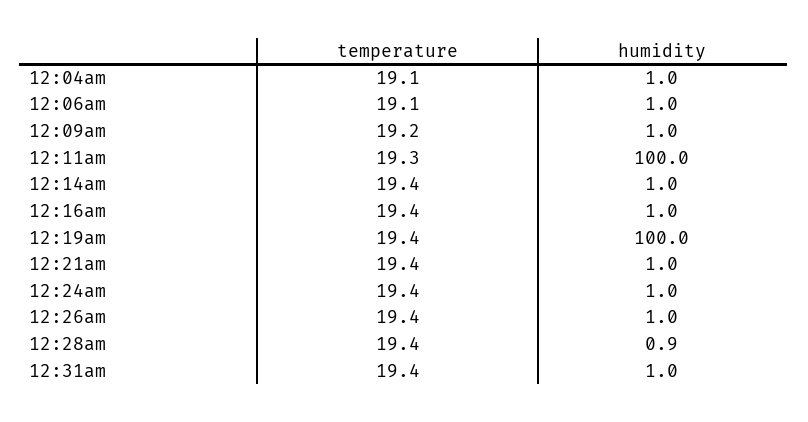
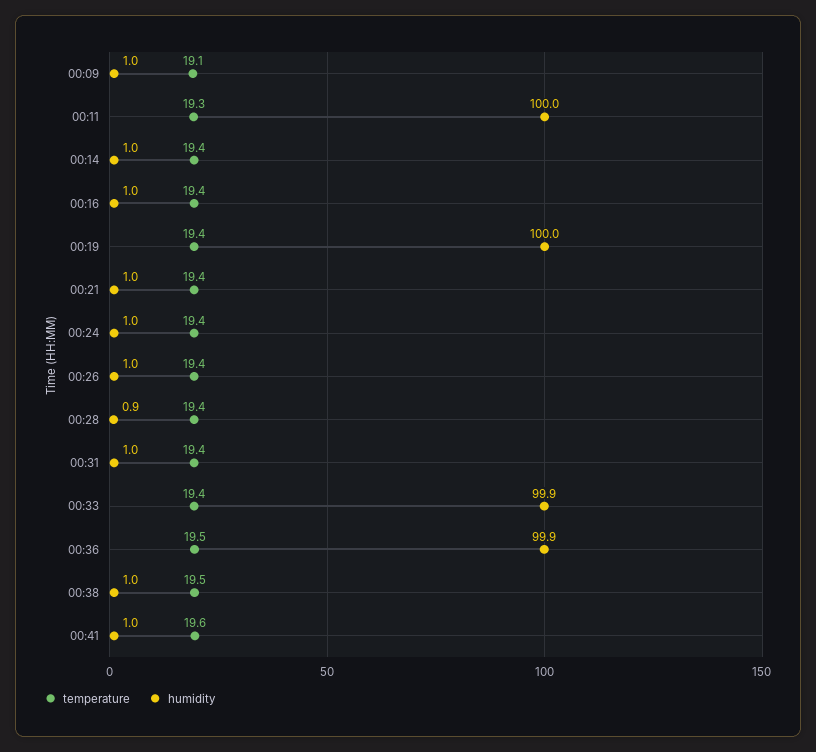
temperature, 12:04am: 19.1 -> none
humidity, 12:04am: 1 -> none
temperature, 12:06am: 19.1 -> none
humidity, 12:06am: 1 -> none
temperature, 12:09am: 19.2 -> 19.1
temperature, 00:33: none -> 19.4
humidity, 00:33: none -> 99.9
temperature, 00:36: none -> 19.5
humidity, 00:36: none -> 99.9
temperature, 00:38: none -> 19.5
humidity, 00:38: none -> 1
temperature, 00:41: none -> 19.6
humidity, 00:41: none -> 1

